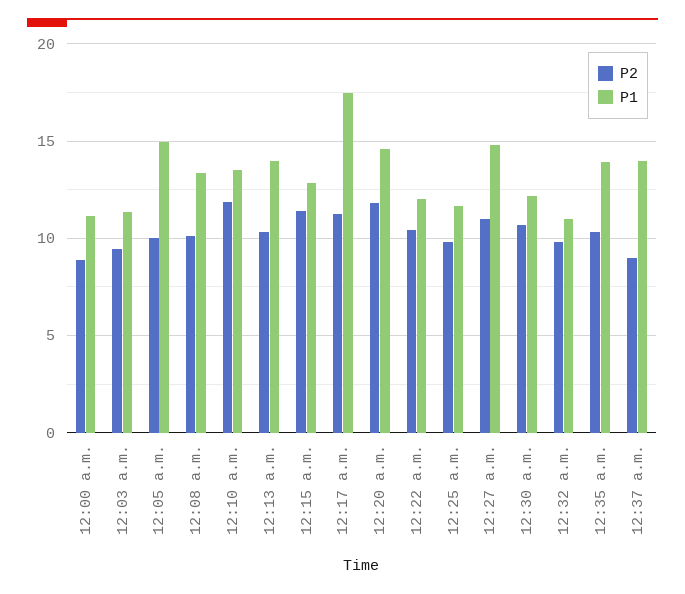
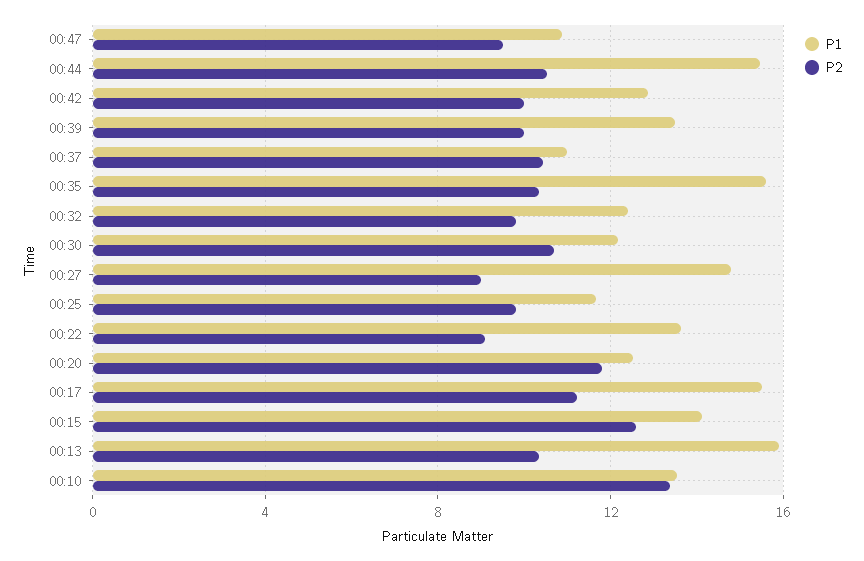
P2, 12:00 a.m.: 9 -> none
P1, 12:00 a.m.: 11 -> none
P2, 12:03 a.m.: 9.5 -> none
P1, 12:03 a.m.: 11.5 -> none
P2, 12:05 a.m.: 10 -> none
P1, 12:05 a.m.: 15 -> none
P2, 12:08 a.m.: 10 -> none
P1, 12:08 a.m.: 13.5 -> none
P2, 12:10 a.m.: 12 -> 13.5
P1, 12:13 a.m.: 14 -> 16
P2, 12:15 a.m.: 11.5 -> 12.5
P1, 12:15 a.m.: 13 -> 14
P1, 12:17 a.m.: 17.5 -> 15.5
P1, 12:20 a.m.: 14.5 -> 12.5
P2, 12:22 a.m.: 10.5 -> 9
P1, 12:22 a.m.: 12 -> 13.5
P2, 12:27 a.m.: 11 -> 9
P1, 12:32 a.m.: 11 -> 12.5
P1, 12:35 a.m.: 14 -> 15.5
P2, 12:37 a.m.: 9 -> 10.5
P1, 12:37 a.m.: 14 -> 11
P1, 00:47: none -> 11
P2, 00:47: none -> 9.5
P1, 00:44: none -> 15.5
P2, 00:44: none -> 10.5
P1, 00:42: none -> 13
P2, 00:42: none -> 10
P1, 00:39: none -> 13.5
P2, 00:39: none -> 10

